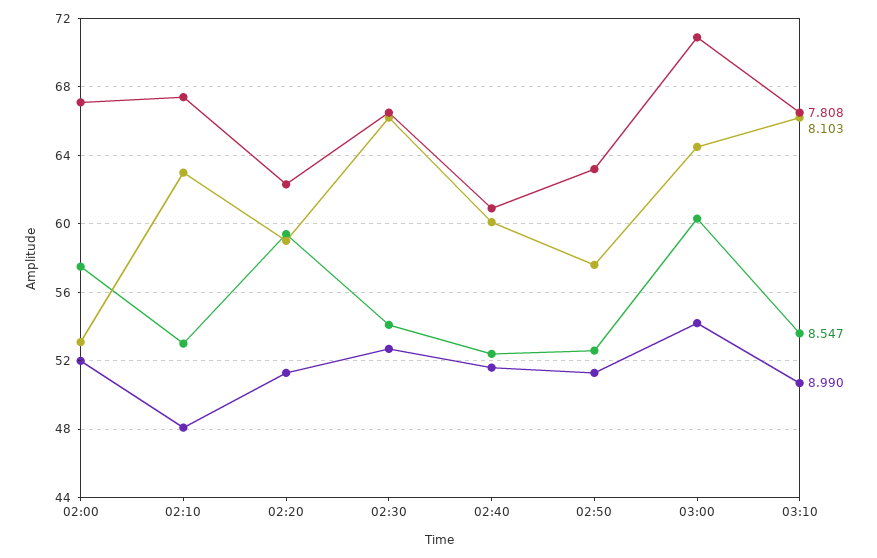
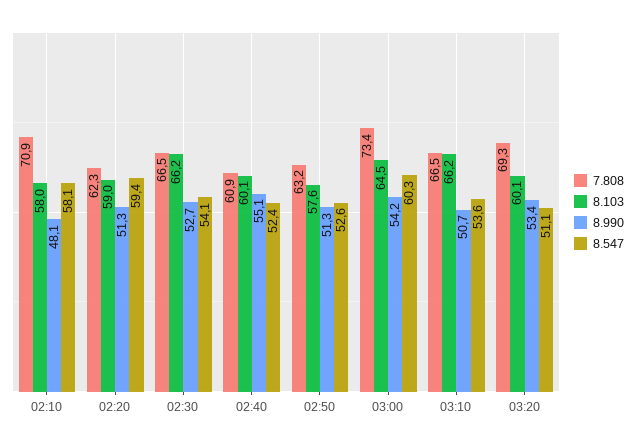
7.808, 02:00: 67 -> none
8.103, 02:00: 53 -> none
8.547, 02:00: 57.5 -> none
8.990, 02:00: 52 -> none
7.808, 02:10: 67.5 -> 70.9
8.103, 02:10: 63 -> 58
8.547, 02:10: 53 -> 58.1
8.990, 02:40: 51.5 -> 55.1
7.808, 03:00: 71 -> 73.4
7.808, 03:20: none -> 69.3
8.103, 03:20: none -> 60.1
8.990, 03:20: none -> 53.4
8.547, 03:20: none -> 51.1

